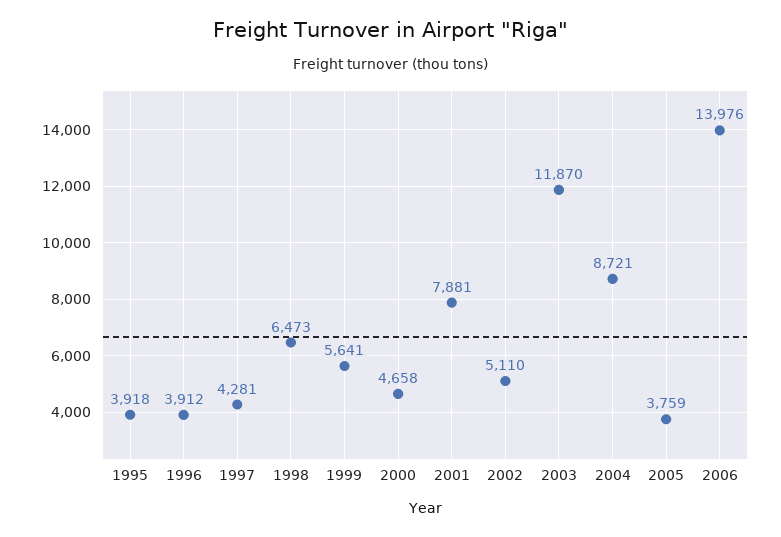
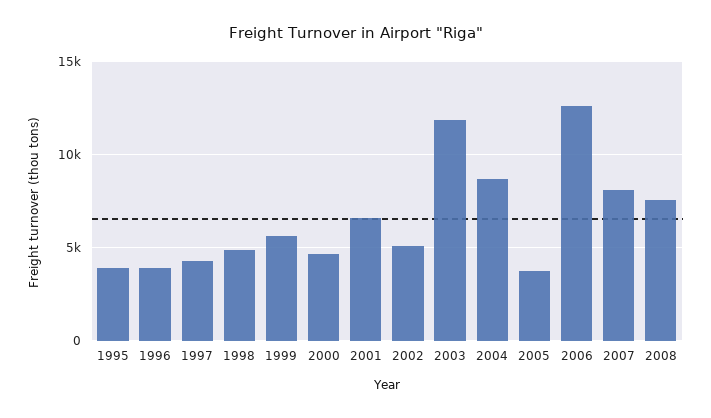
1998: 6473 -> 5000
2001: 7881 -> 6500
2006: 13976 -> 12500
2007: none -> 8000
2008: none -> 7500

